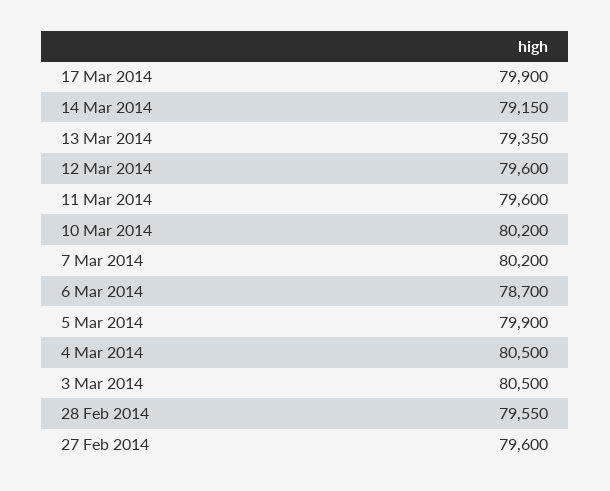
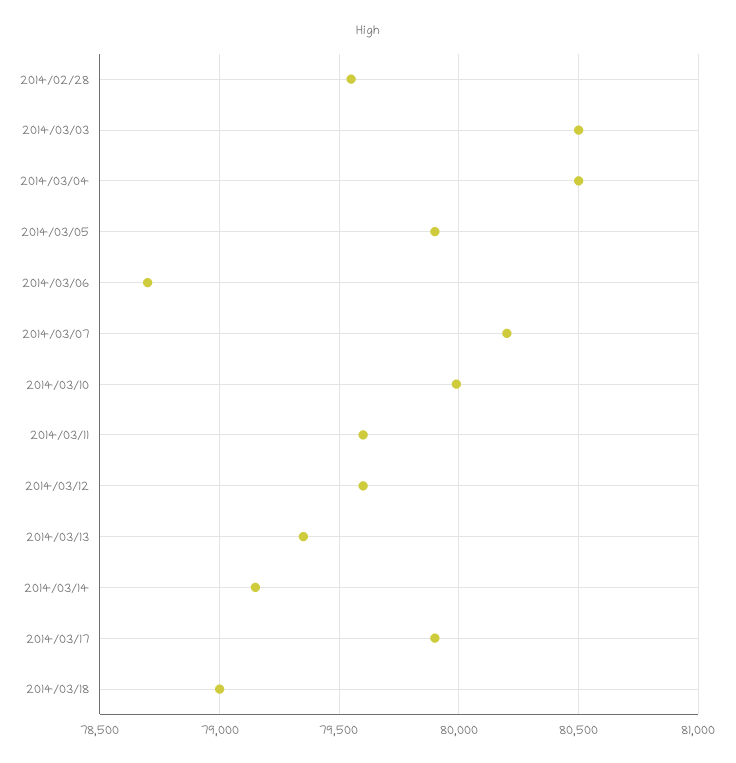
10 Mar 2014: 80200 -> 80000
27 Feb 2014: 79600 -> none
2014/03/18: none -> 79000

